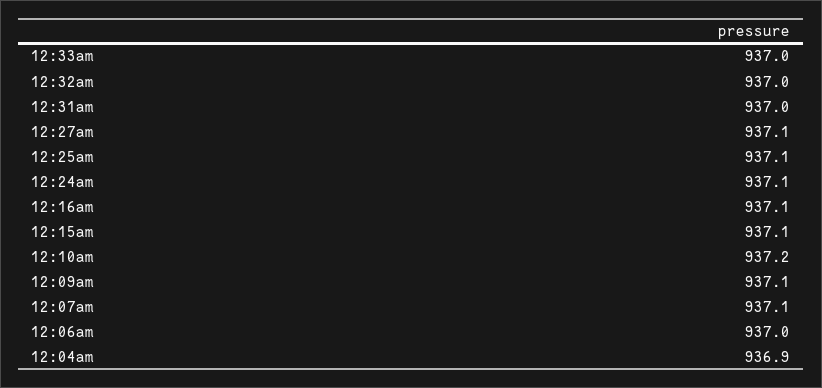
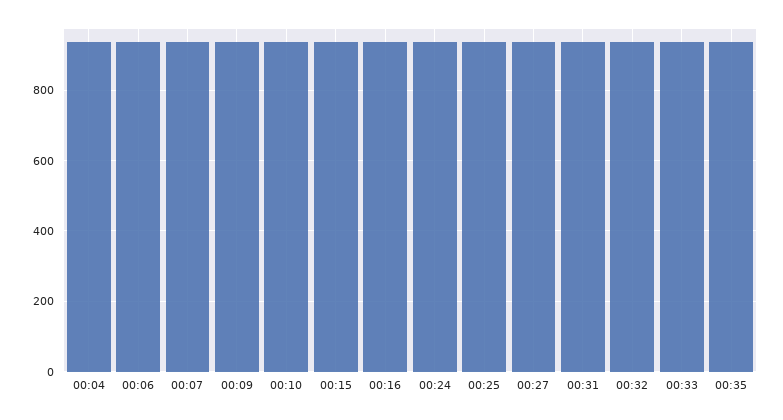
00:35: none -> 940

